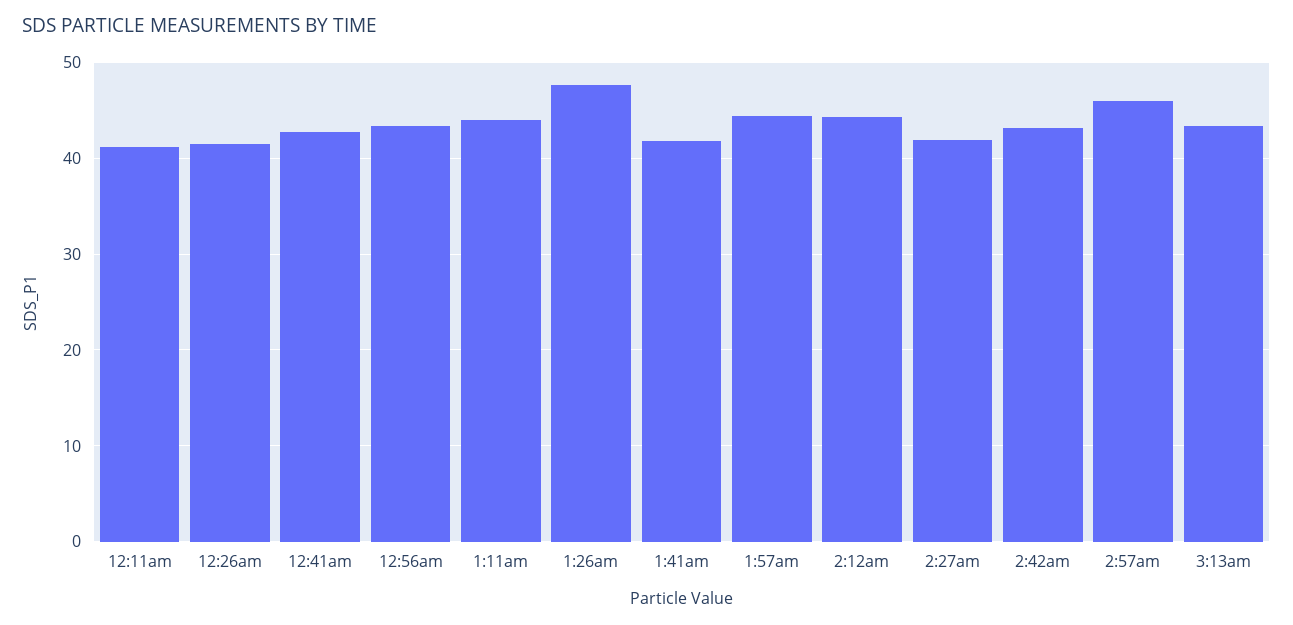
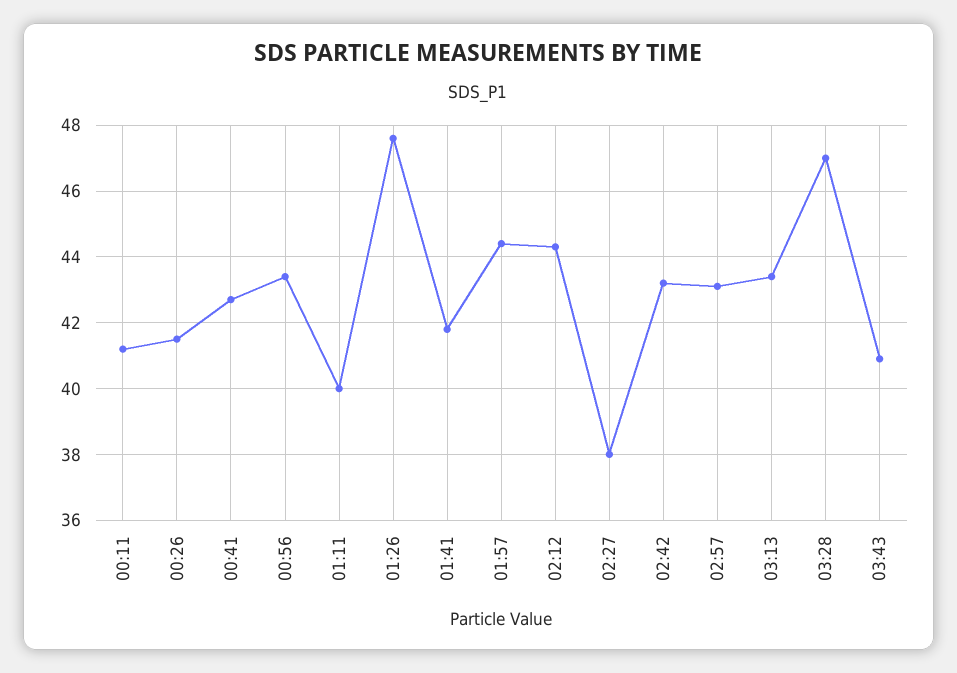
1:11am: 44 -> 40
2:27am: 42 -> 38
2:57am: 46 -> 43
03:28: none -> 47
03:43: none -> 41

